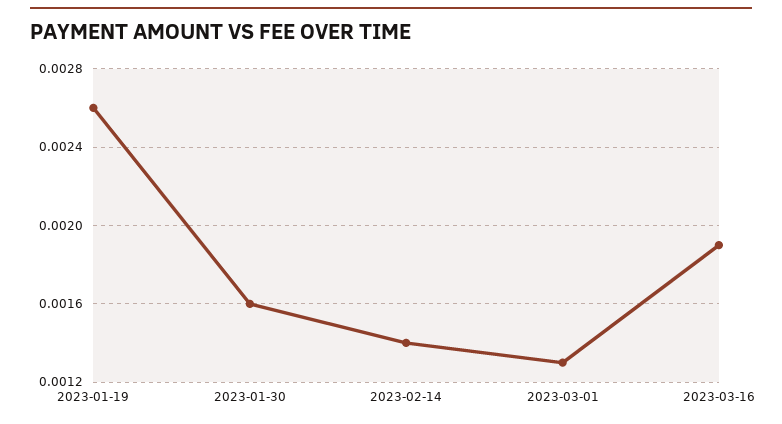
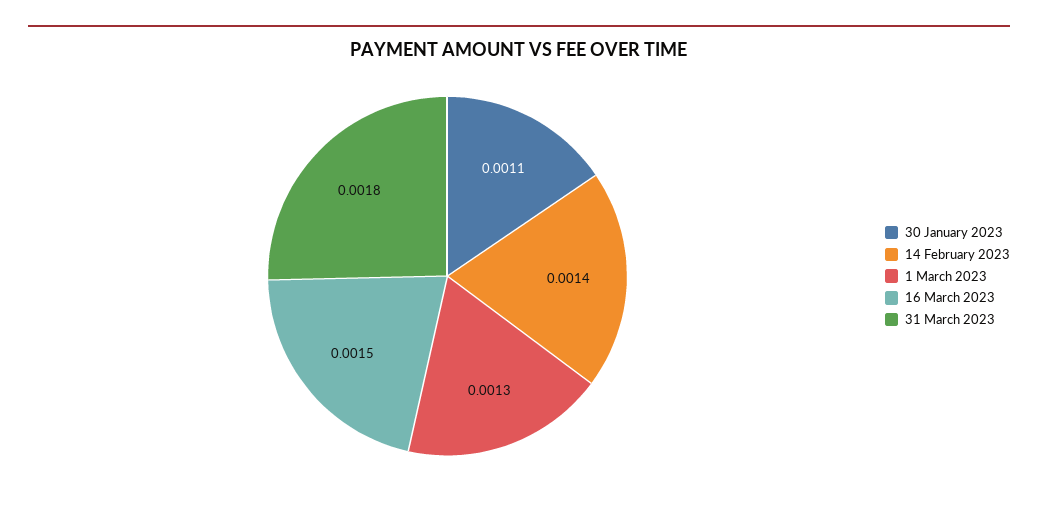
2023-01-19: 0.0026 -> none
2023-01-30: 0.0016 -> 0.0011
2023-03-16: 0.0019 -> 0.0015
31 March 2023: none -> 0.0018

